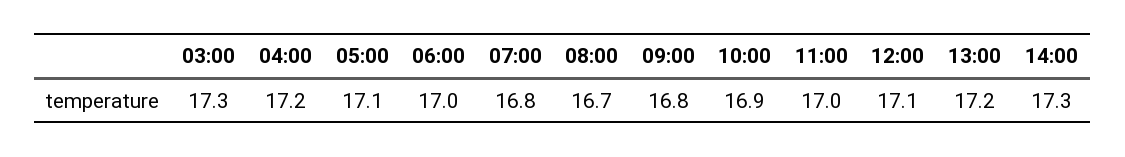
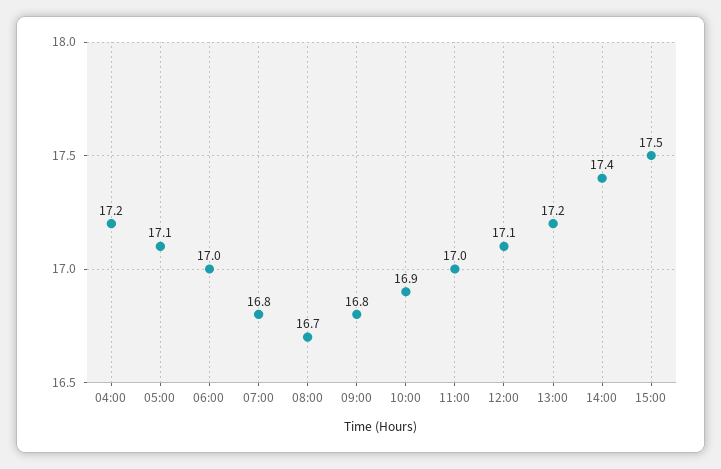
03:00: 17.3 -> none
14:00: 17.3 -> 17.4
15:00: none -> 17.5

